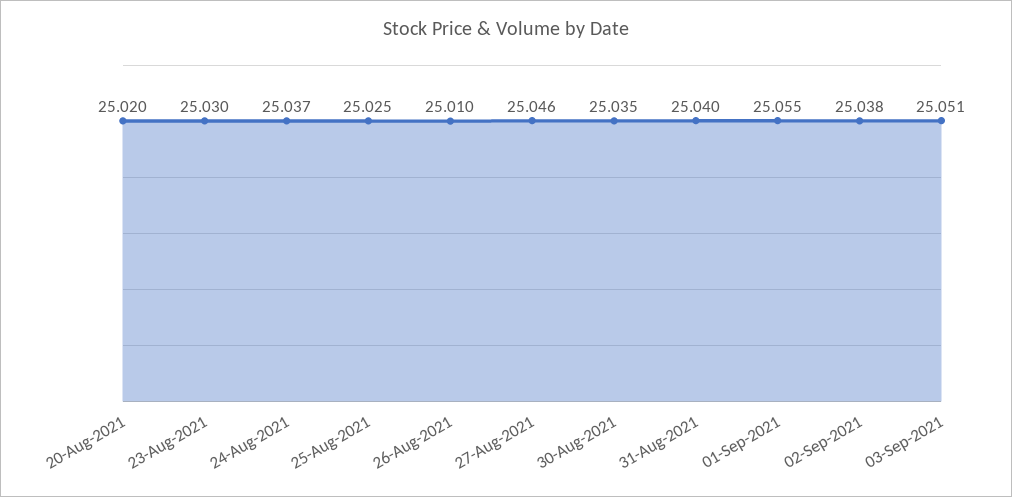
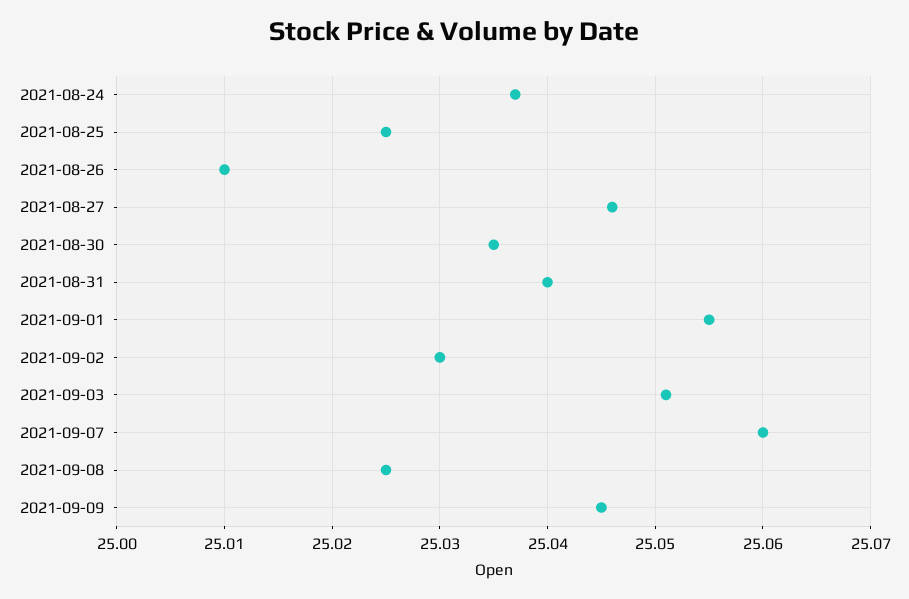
20-Aug-2021: 25.02 -> none
23-Aug-2021: 25.03 -> none
02-Sep-2021: 25.038 -> 25.03
2021-09-07: none -> 25.06
2021-09-08: none -> 25.025
2021-09-09: none -> 25.045

